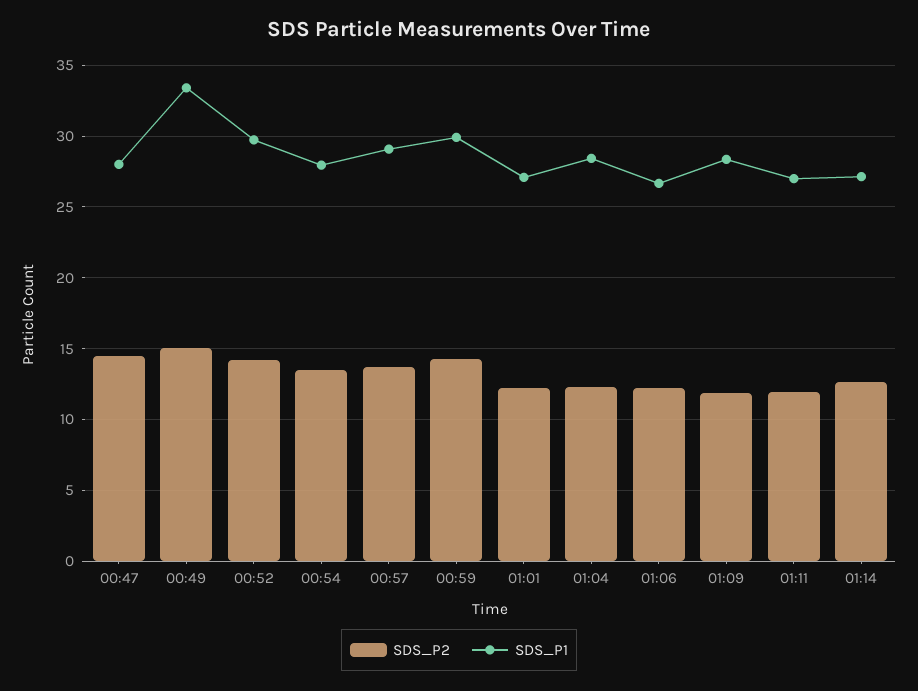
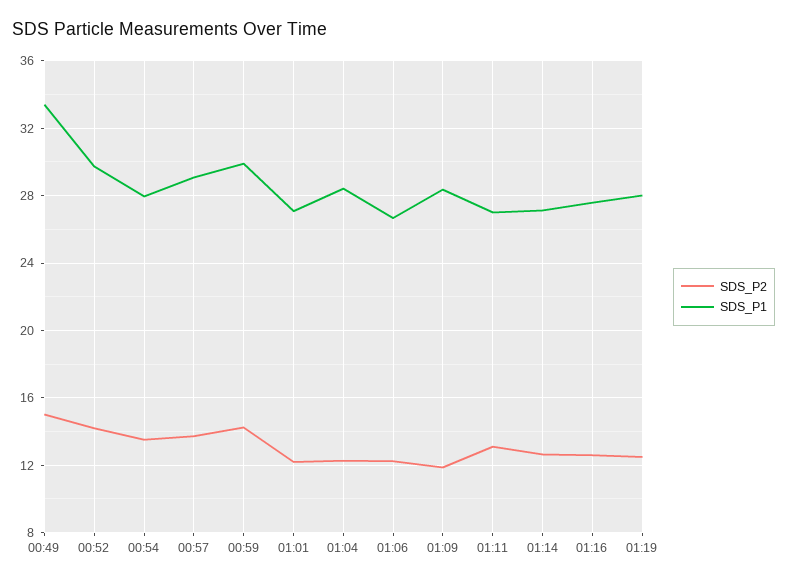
SDS_P2, 00:47: 14.5 -> none
SDS_P1, 00:47: 28 -> none
SDS_P2, 01:11: 12 -> 13
SDS_P2, 01:16: none -> 12.5
SDS_P1, 01:16: none -> 27.5
SDS_P2, 01:19: none -> 12.5
SDS_P1, 01:19: none -> 28

